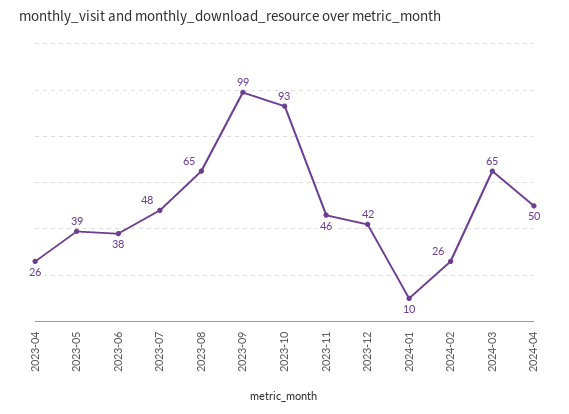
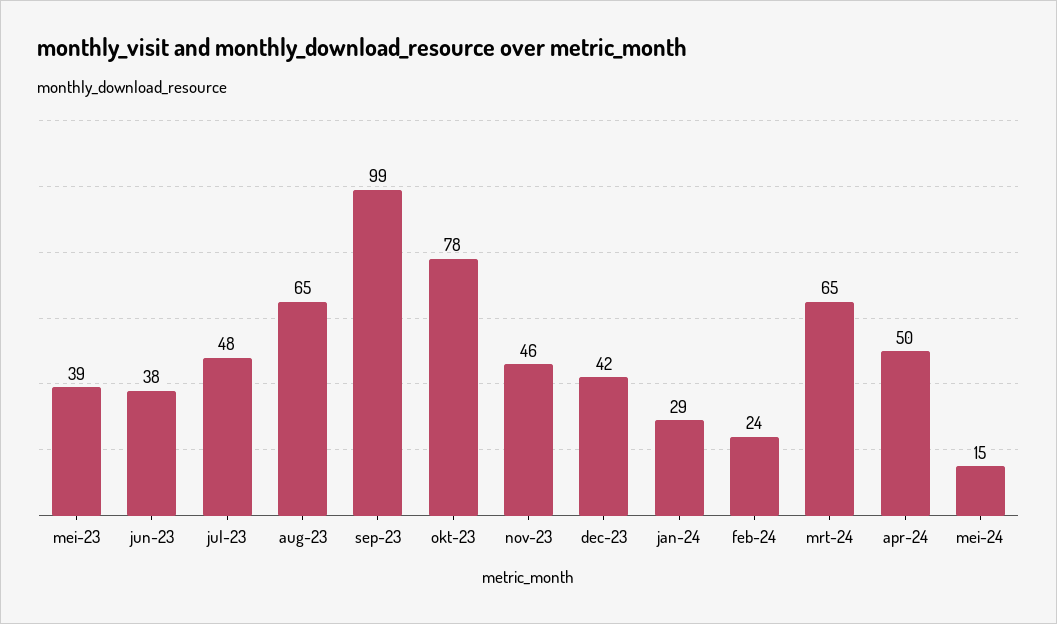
2023-04: 26 -> none
2023-10: 93 -> 78
2024-01: 10 -> 29
2024-02: 26 -> 24
mei-24: none -> 15

